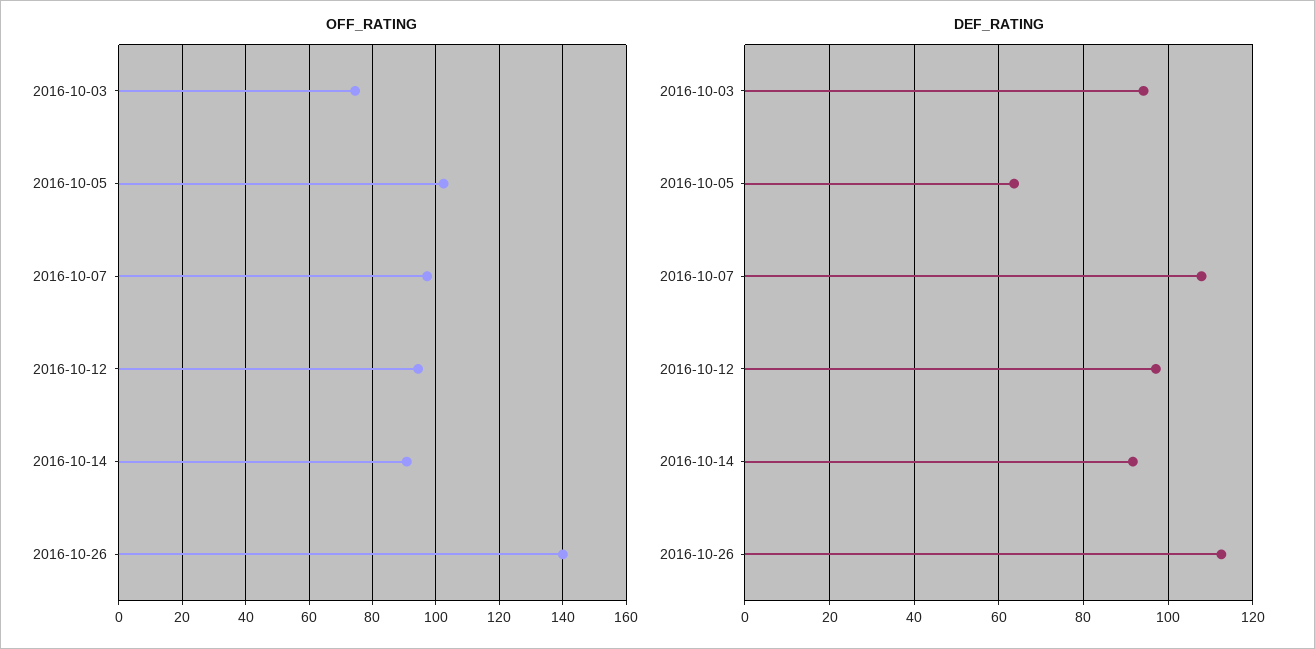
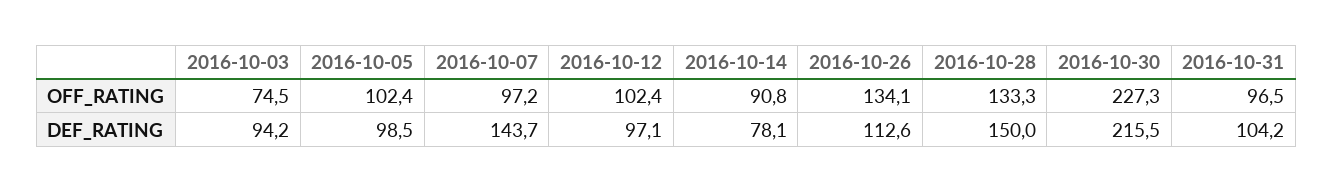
OFF_RATING, 2016-10-12: 94 -> 102.4
OFF_RATING, 2016-10-26: 140 -> 134.1
DEF_RATING, 2016-10-05: 64 -> 98.5
DEF_RATING, 2016-10-07: 108 -> 143.7
DEF_RATING, 2016-10-14: 92 -> 78.1
OFF_RATING, 2016-10-28: none -> 133.3
OFF_RATING, 2016-10-30: none -> 227.3
OFF_RATING, 2016-10-31: none -> 96.5
DEF_RATING, 2016-10-28: none -> 150
DEF_RATING, 2016-10-30: none -> 215.5
DEF_RATING, 2016-10-31: none -> 104.2

